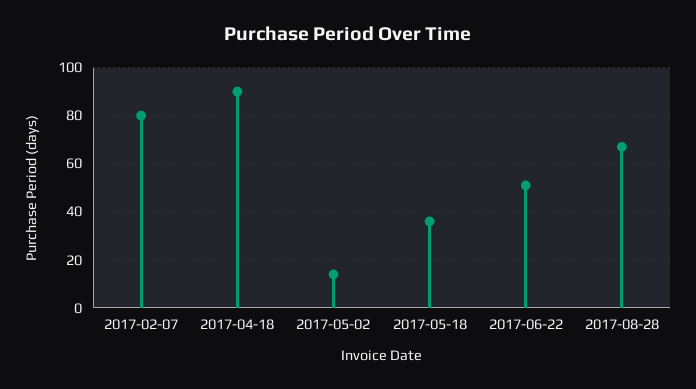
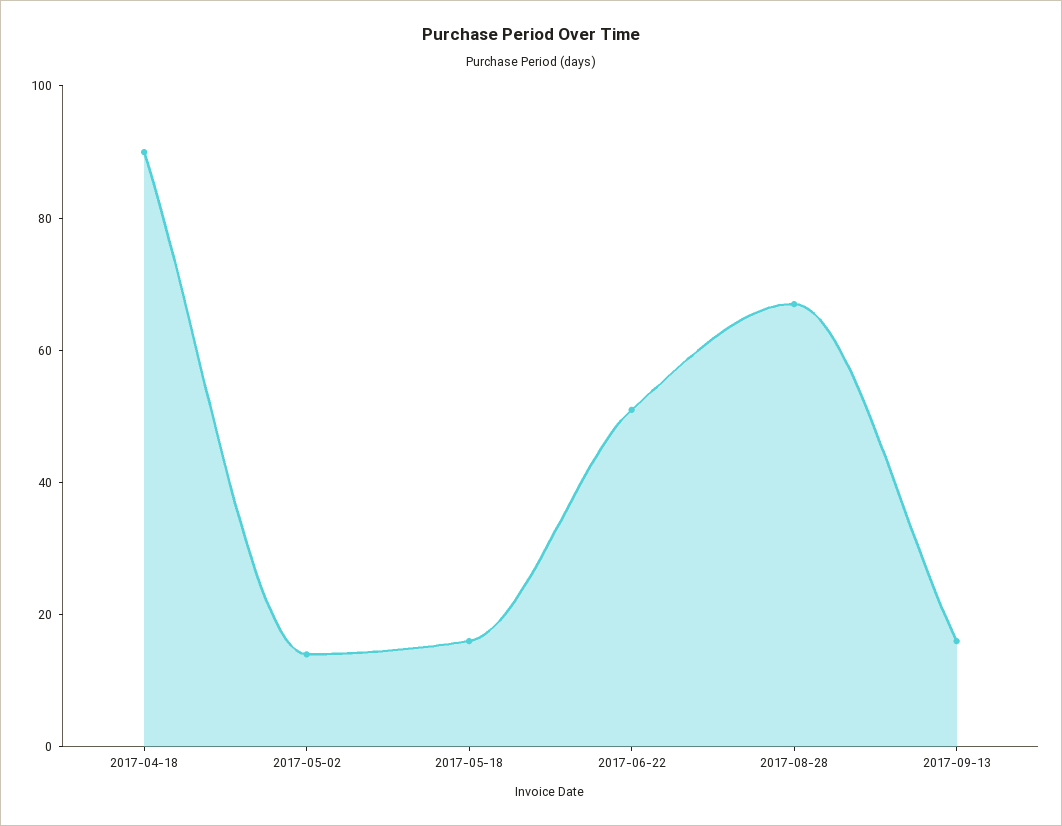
2017-02-07: 80 -> none
2017-05-18: 35 -> 15
2017-09-13: none -> 15

